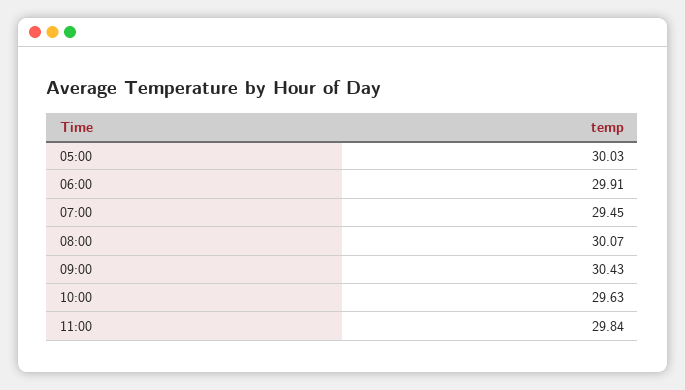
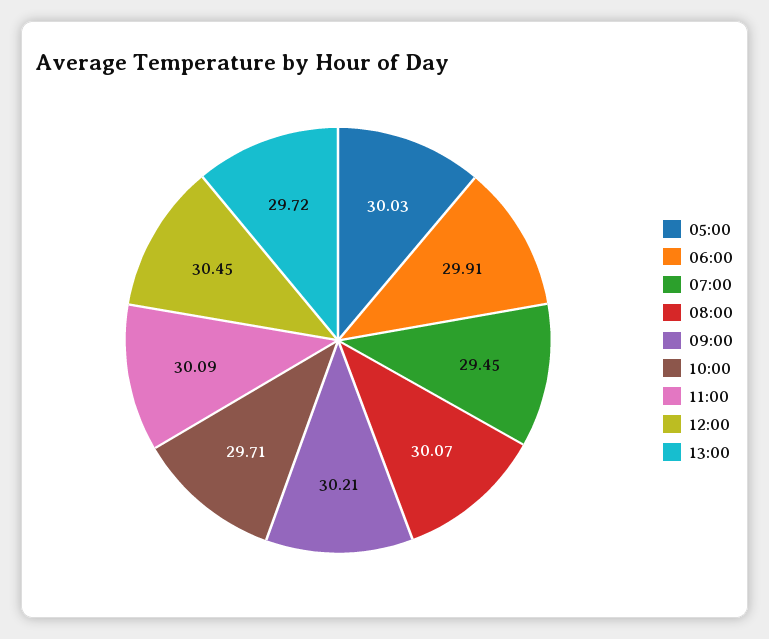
09:00: 30.43 -> 30.21
10:00: 29.63 -> 29.71
11:00: 29.84 -> 30.09
12:00: none -> 30.45
13:00: none -> 29.72

